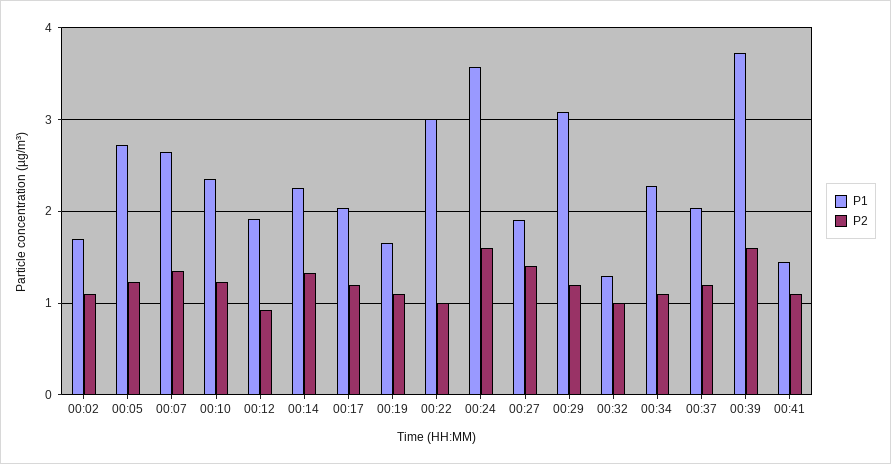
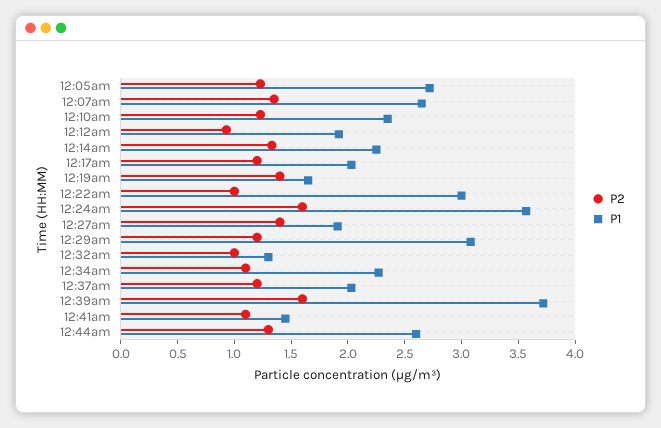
P1, 00:02: 1.7 -> none
P2, 00:02: 1.1 -> none
P2, 00:19: 1.1 -> 1.4
P2, 12:44am: none -> 1.3
P1, 12:44am: none -> 2.6

